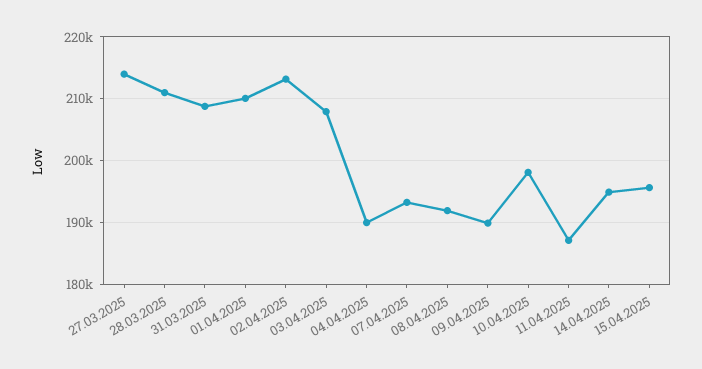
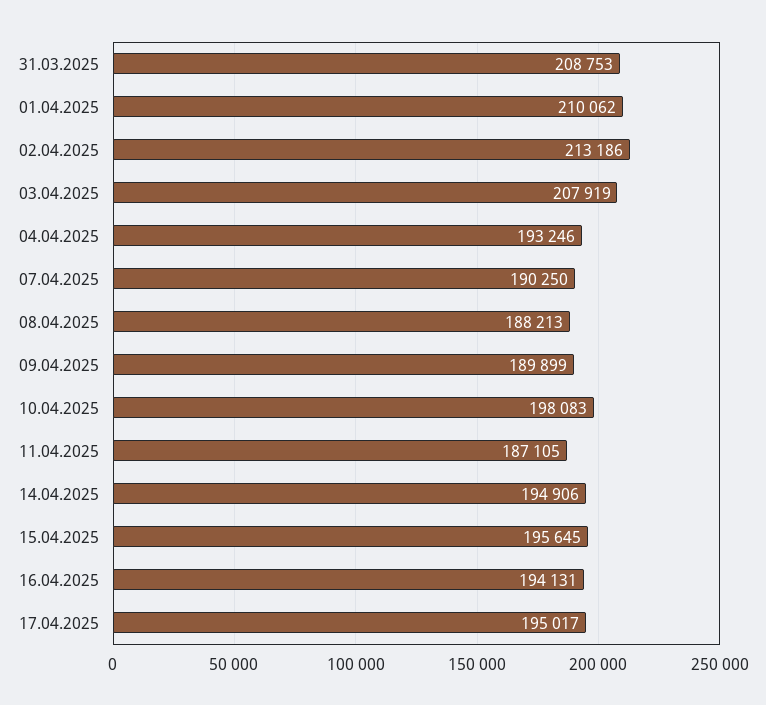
27.03.2025: 214000 -> none
28.03.2025: 211000 -> none
04.04.2025: 190000 -> 193246
07.04.2025: 193000 -> 190250
08.04.2025: 192000 -> 188213
16.04.2025: none -> 194131
17.04.2025: none -> 195017

